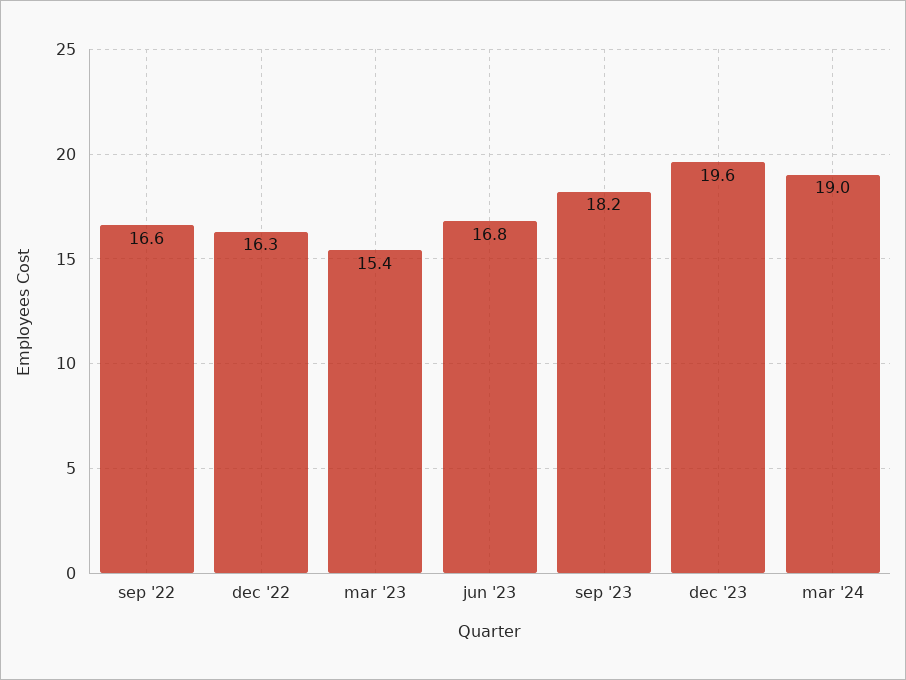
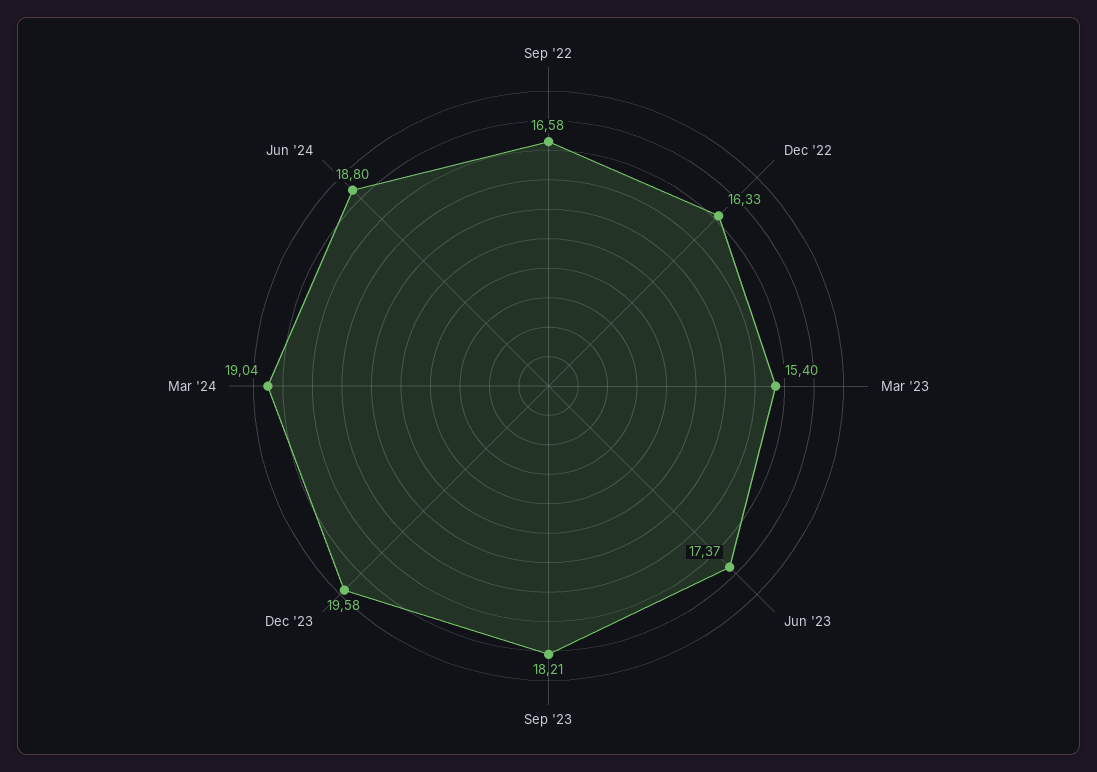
jun '23: 16.8 -> 17.37
Jun '24: none -> 18.8

